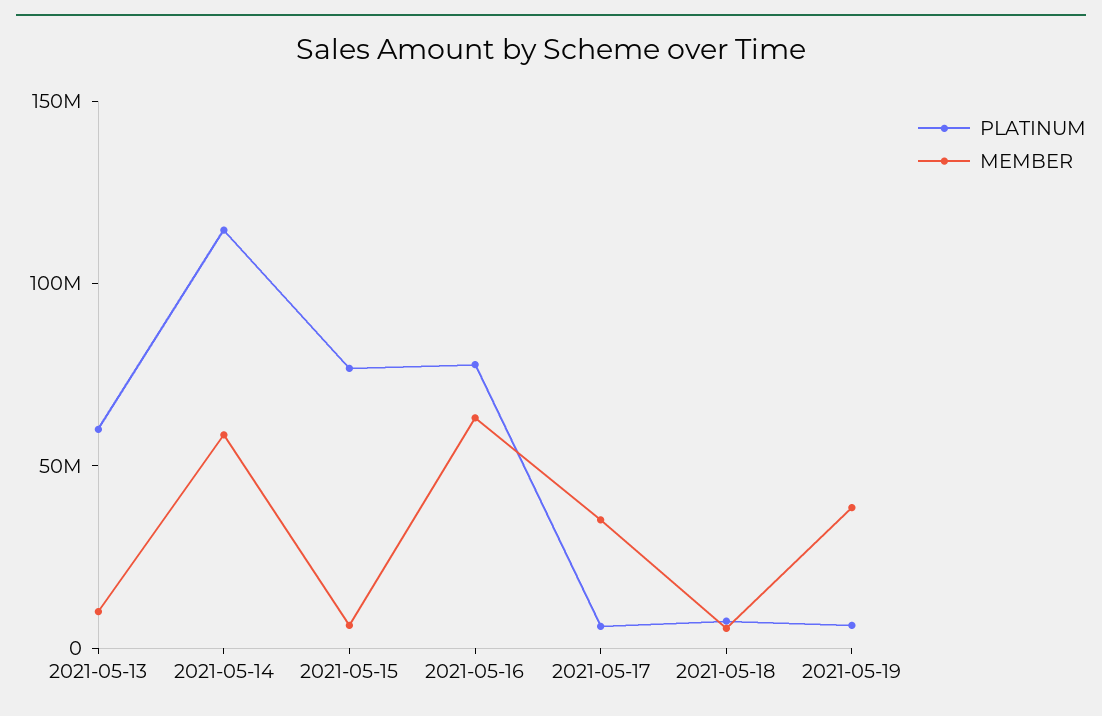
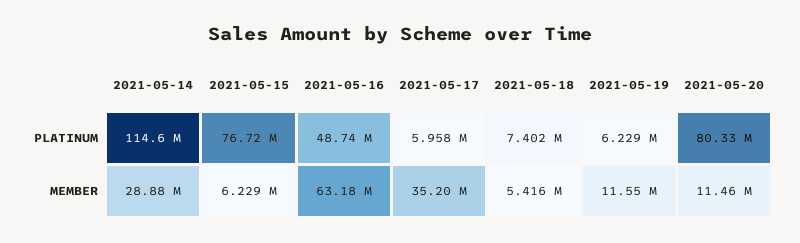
PLATINUM, 2021-05-13: 60000000 -> none
MEMBER, 2021-05-13: 10000000 -> none
MEMBER, 2021-05-14: 60000000 -> 28880000
PLATINUM, 2021-05-16: 80000000 -> 48740000
MEMBER, 2021-05-19: 40000000 -> 11550000
PLATINUM, 2021-05-20: none -> 80330000
MEMBER, 2021-05-20: none -> 11460000

